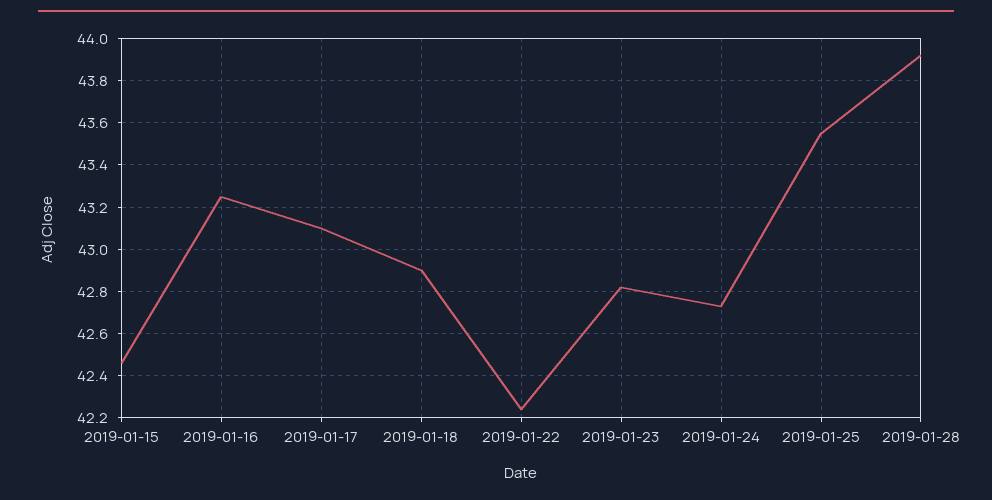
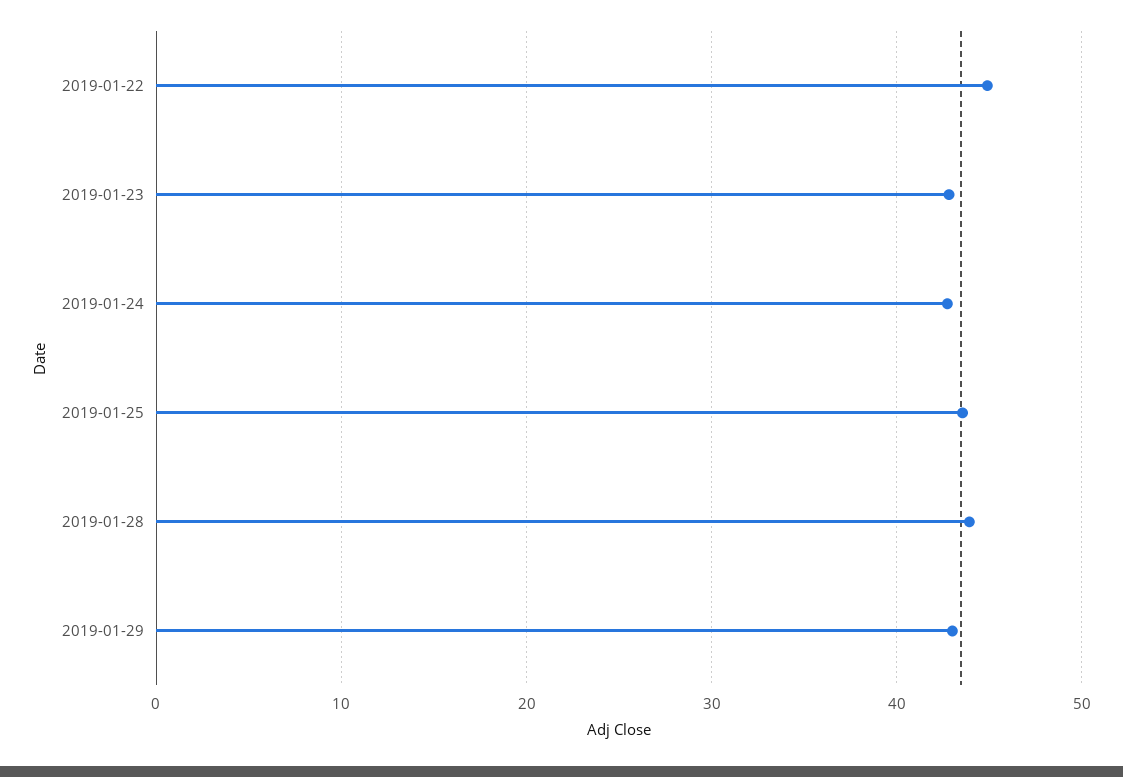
2019-01-15: 42.45 -> none
2019-01-16: 43.25 -> none
2019-01-17: 43.1 -> none
2019-01-18: 42.9 -> none
2019-01-22: 42.25 -> 45
2019-01-29: none -> 43

